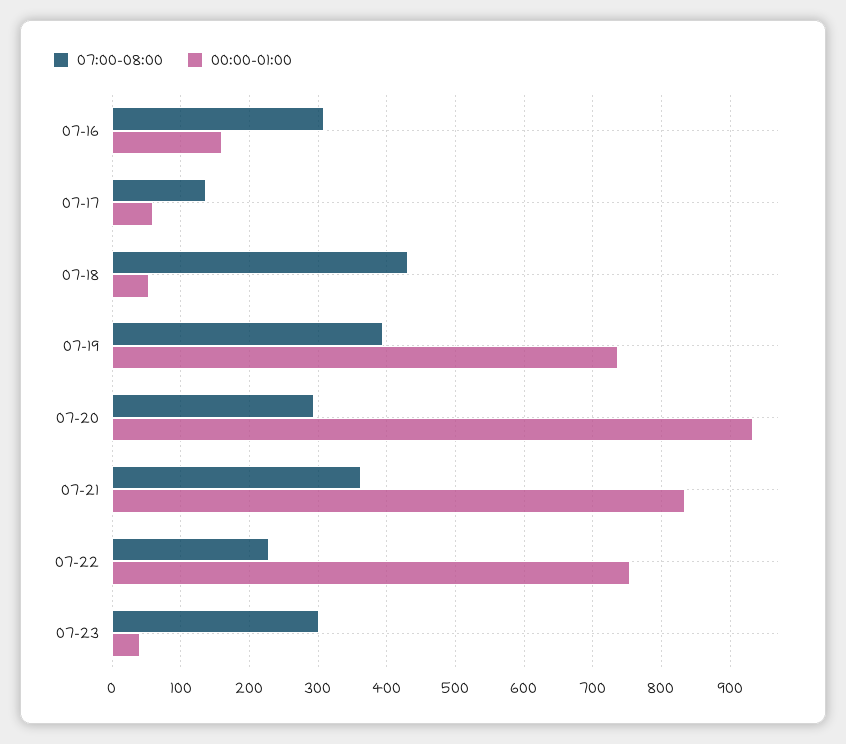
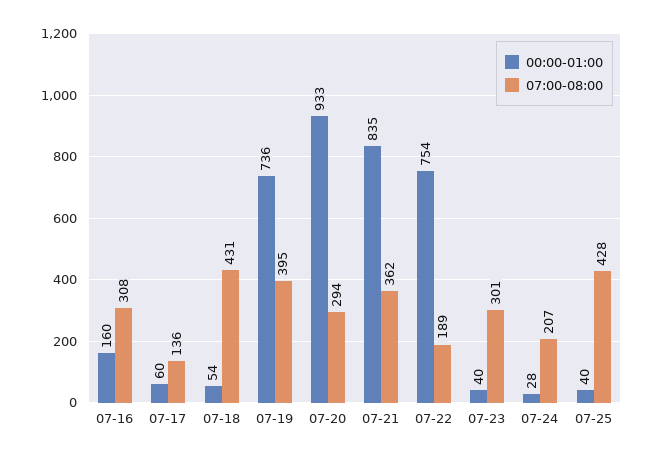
07:00-08:00, 07-22: 230 -> 189
00:00-01:00, 07-24: none -> 28
07:00-08:00, 07-24: none -> 207
00:00-01:00, 07-25: none -> 40
07:00-08:00, 07-25: none -> 428

